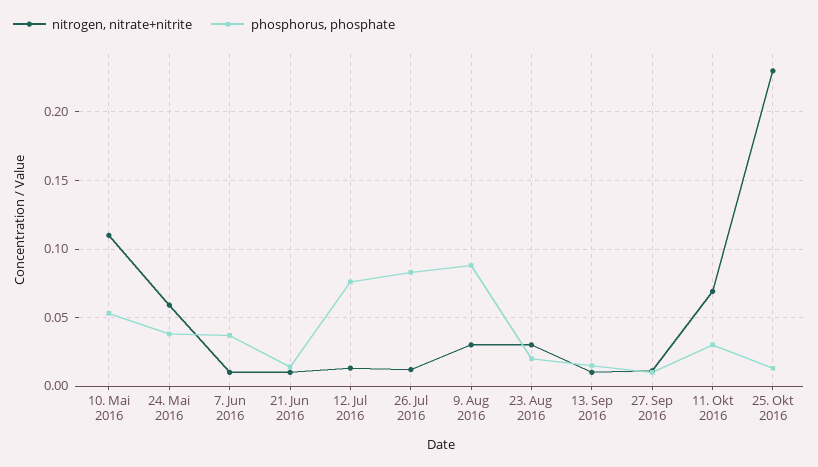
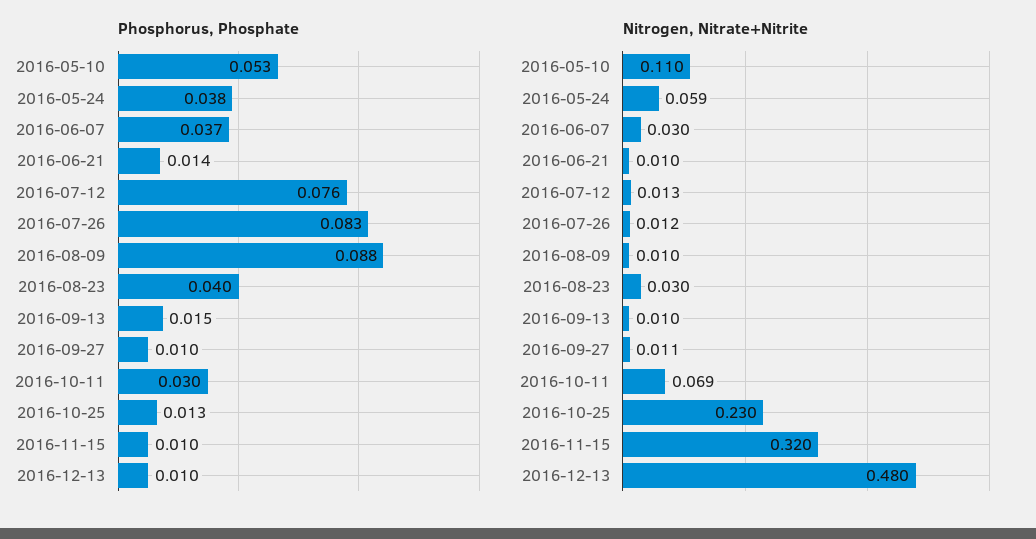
nitrogen, nitrate+nitrite, 7. Jun 2016: 0.01 -> 0.03
nitrogen, nitrate+nitrite, 9. Aug 2016: 0.03 -> 0.01
phosphorus, phosphate, 23. Aug 2016: 0.02 -> 0.04
phosphorus, phosphate, 2016-11-15: none -> 0.01
phosphorus, phosphate, 2016-12-13: none -> 0.01
nitrogen, nitrate+nitrite, 2016-11-15: none -> 0.32
nitrogen, nitrate+nitrite, 2016-12-13: none -> 0.48

